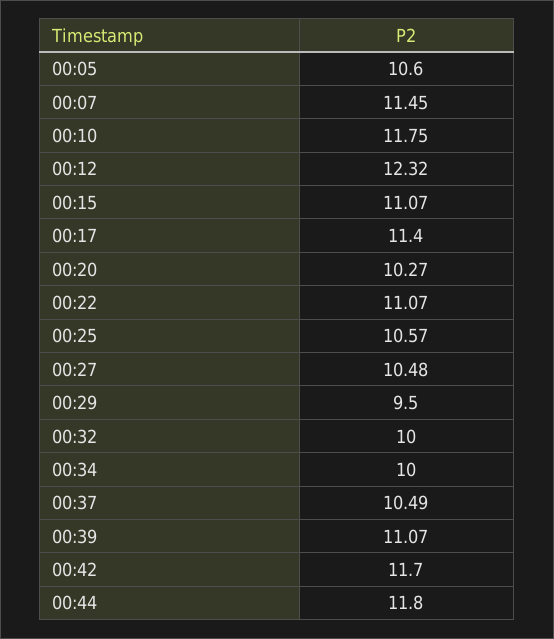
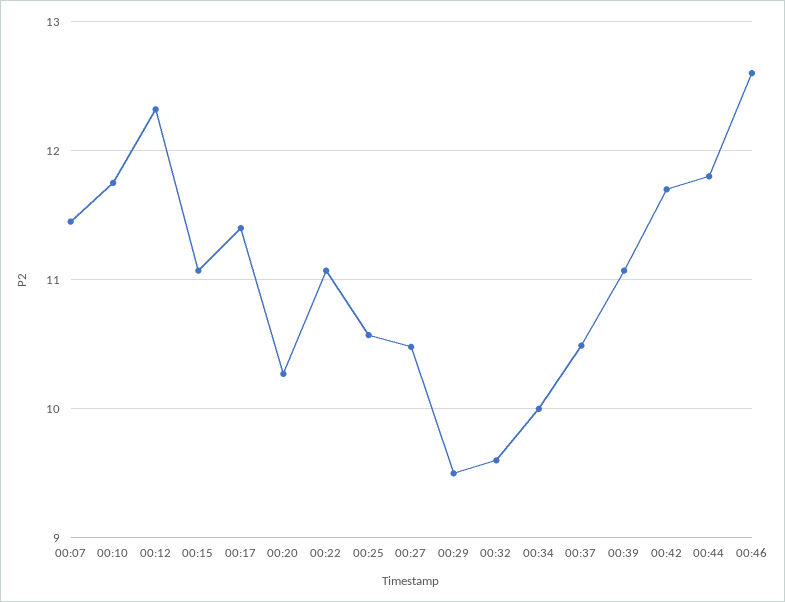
00:05: 10.6 -> none
00:32: 10 -> 9.6
00:46: none -> 12.6

